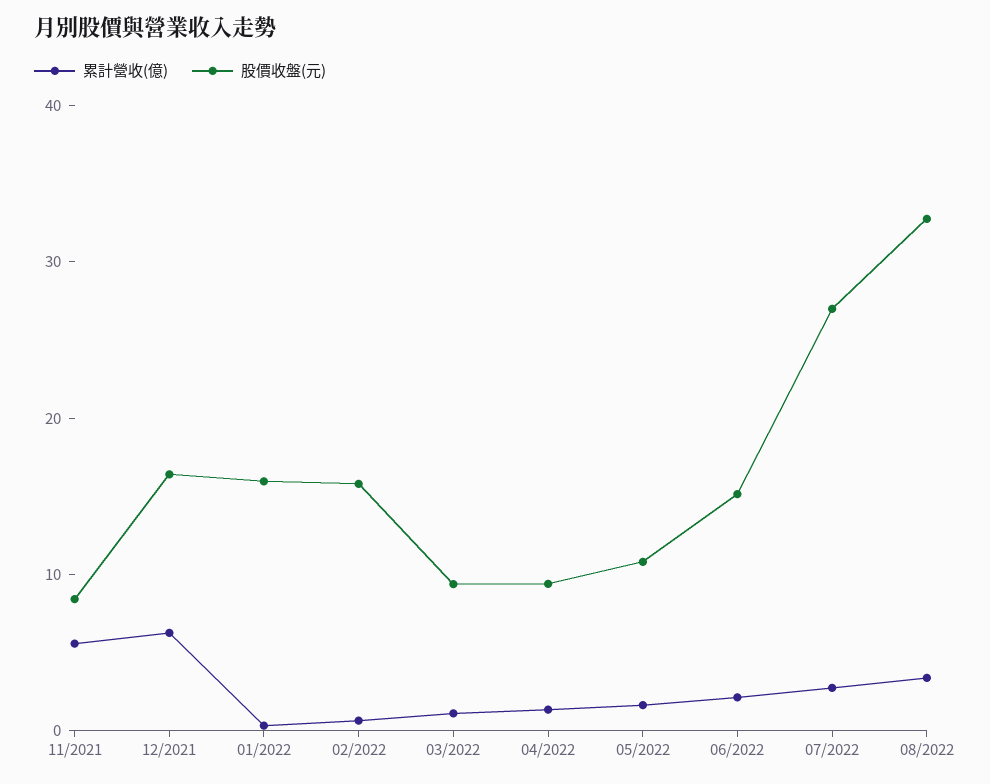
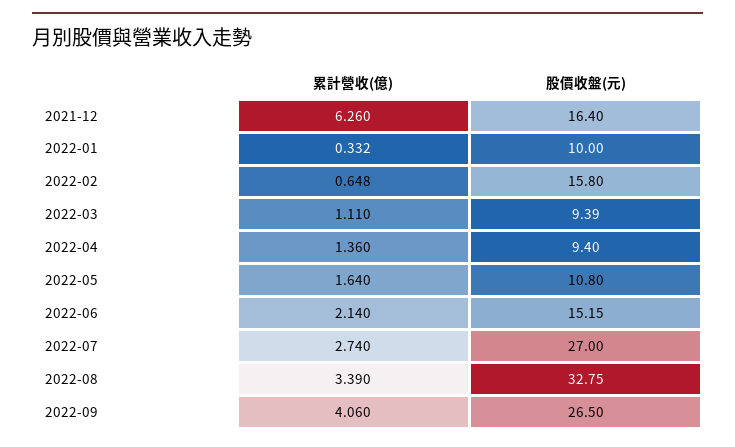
累計營收(億), 11/2021: 6 -> none
股價收盤(元), 11/2021: 8 -> none
股價收盤(元), 01/2022: 16 -> 10
累計營收(億), 2022-09: none -> 4.06
股價收盤(元), 2022-09: none -> 26.5

